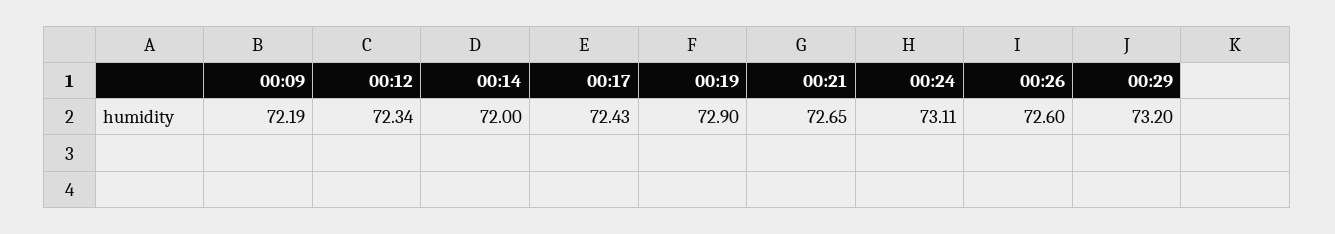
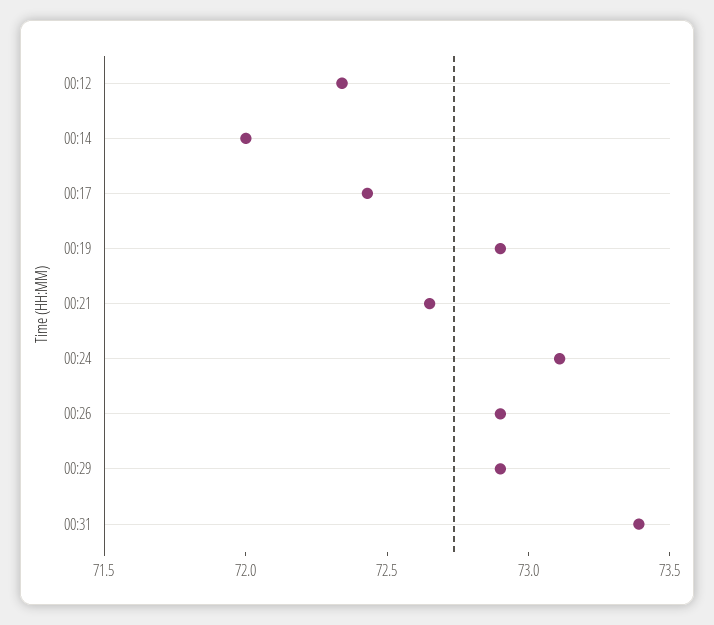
00:09: 72.19 -> none
00:26: 72.6 -> 72.9
00:29: 73.2 -> 72.9
00:31: none -> 73.4

